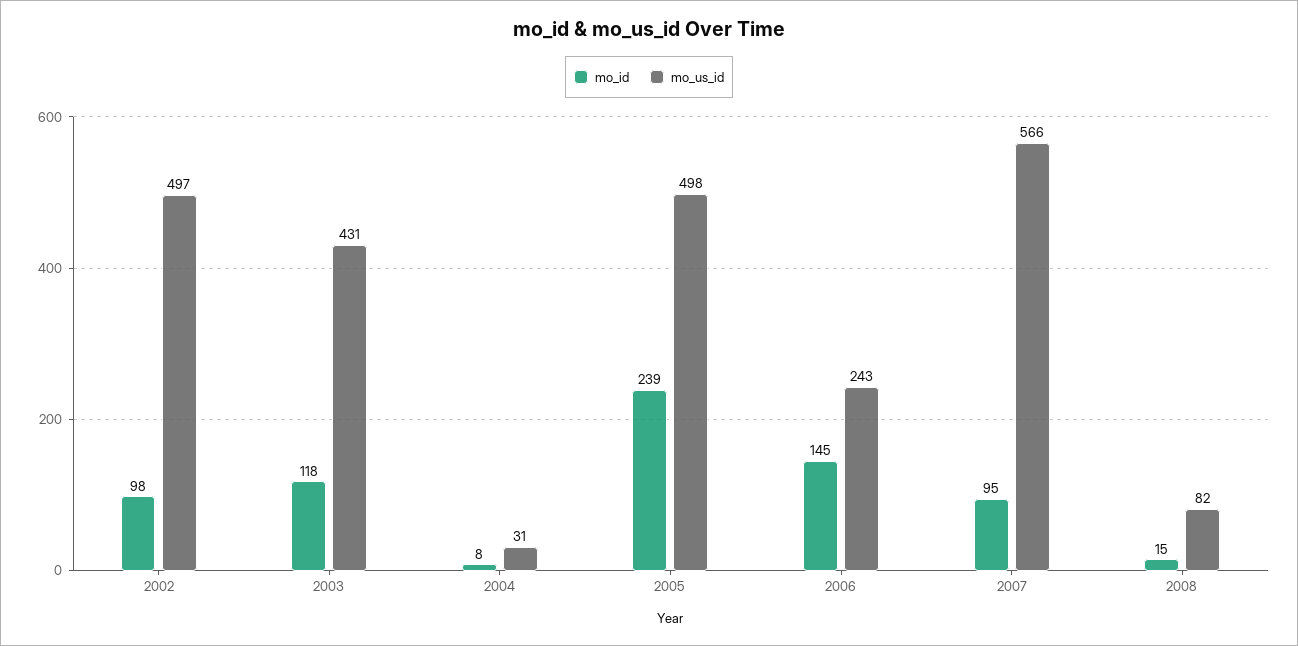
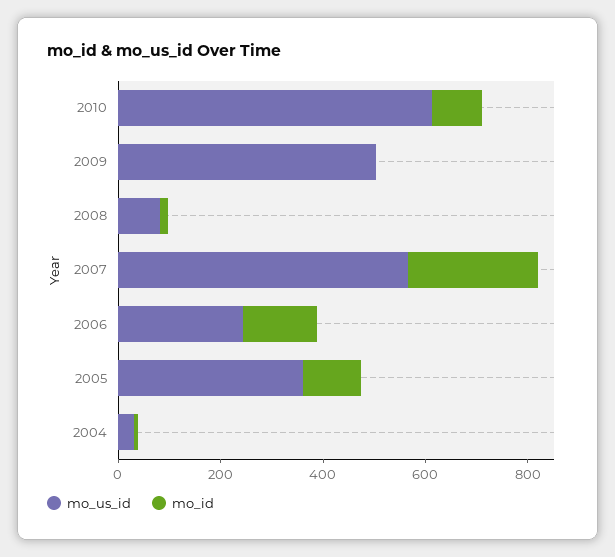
mo_id, 2002: 98 -> none
mo_us_id, 2002: 497 -> none
mo_id, 2003: 118 -> none
mo_us_id, 2003: 431 -> none
mo_id, 2005: 239 -> 100
mo_us_id, 2005: 498 -> 350
mo_id, 2007: 95 -> 250
mo_us_id, 2010: none -> 600
mo_id, 2010: none -> 100
mo_us_id, 2009: none -> 500
mo_id, 2009: none -> 0

